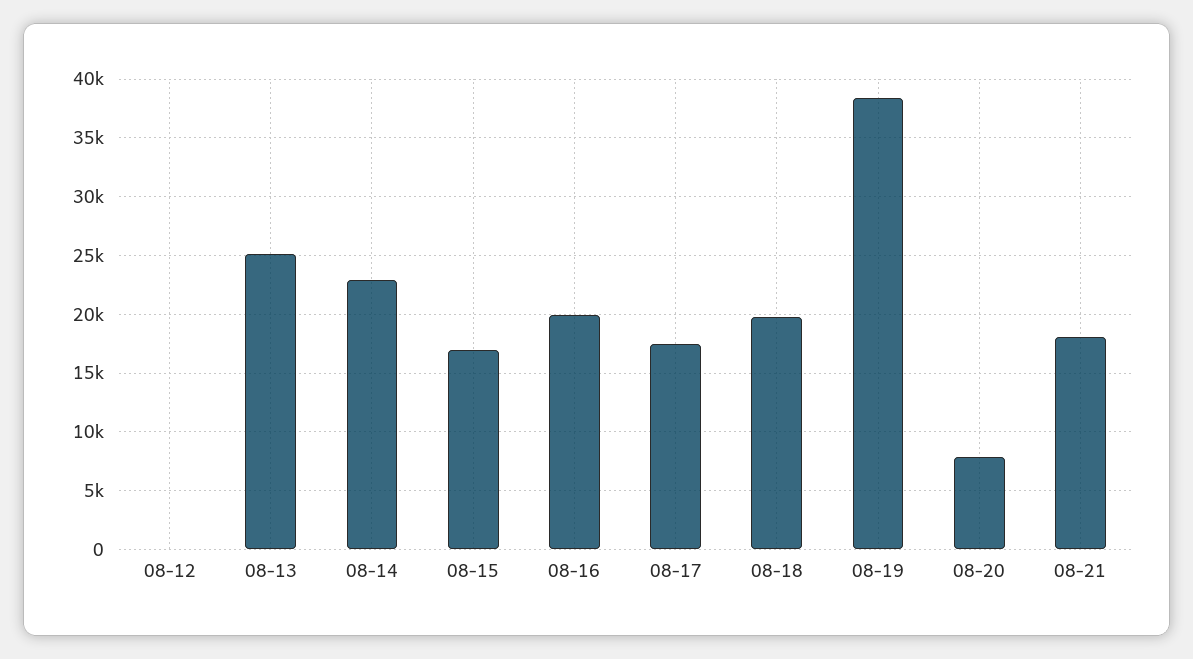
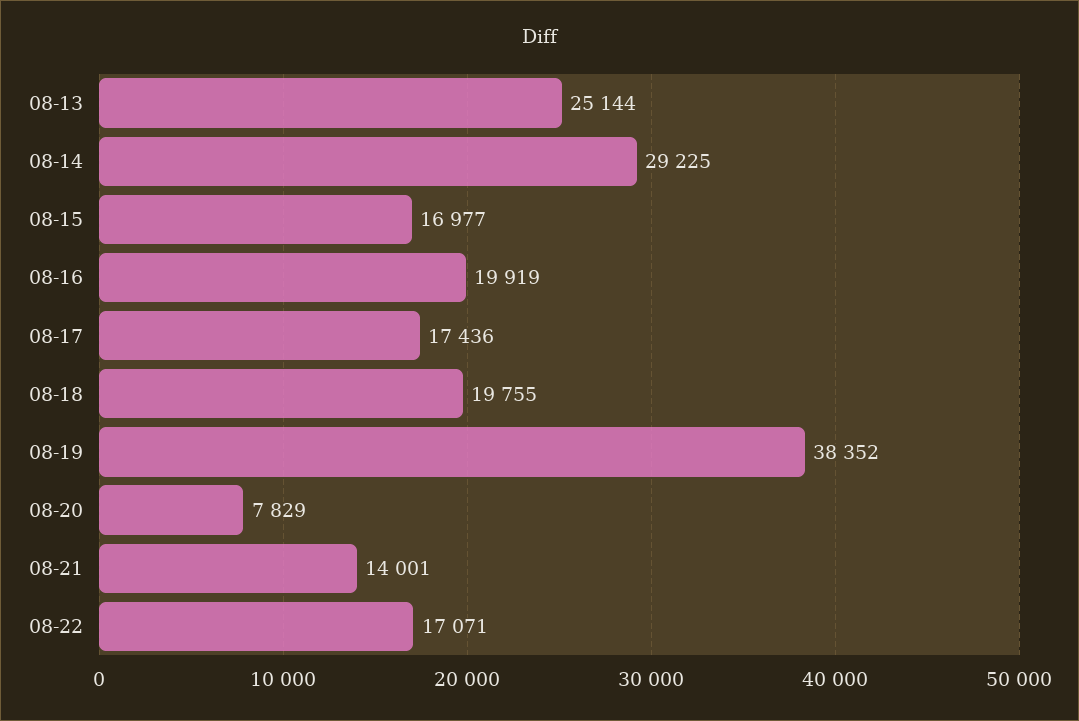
08-12: 0 -> none
08-14: 23000 -> 29225
08-21: 18000 -> 14001
08-22: none -> 17071

